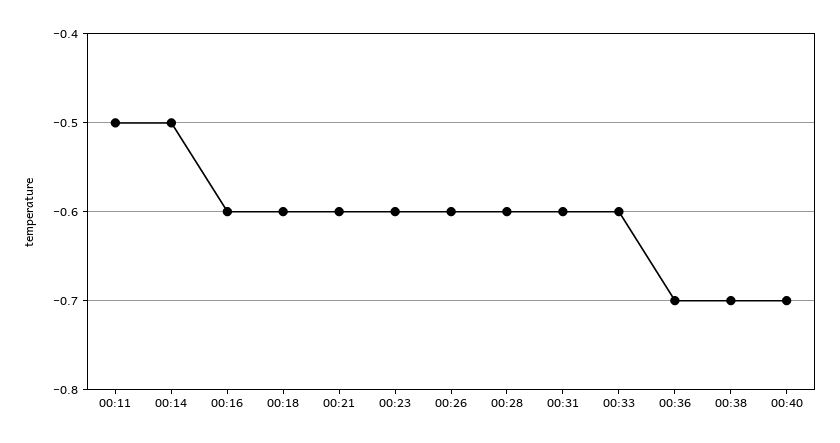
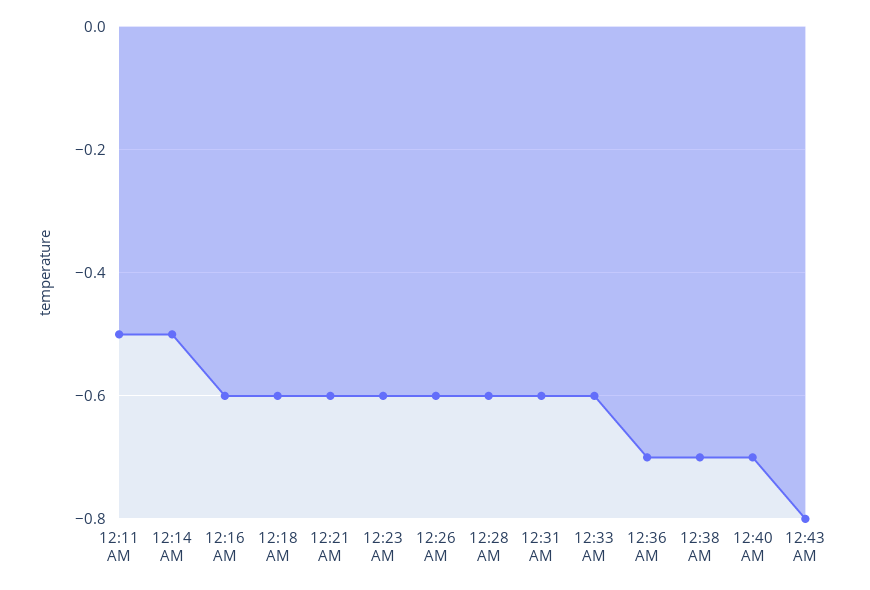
12:43 AM: none -> -0.8

